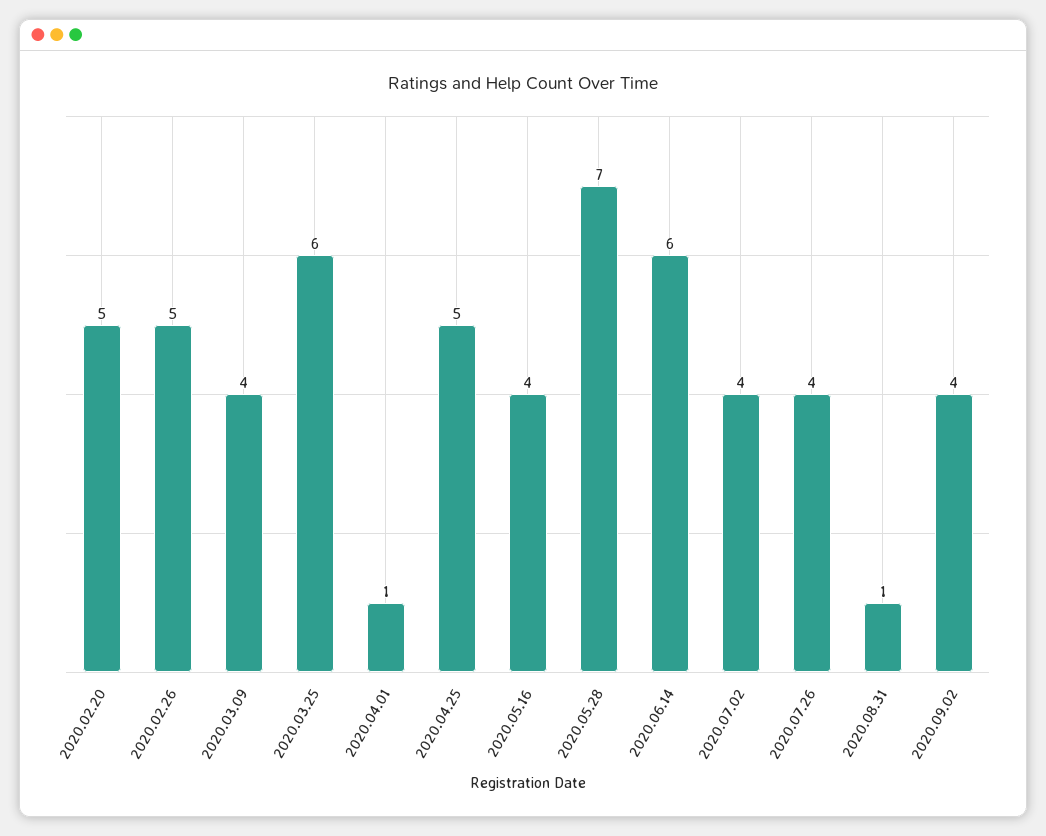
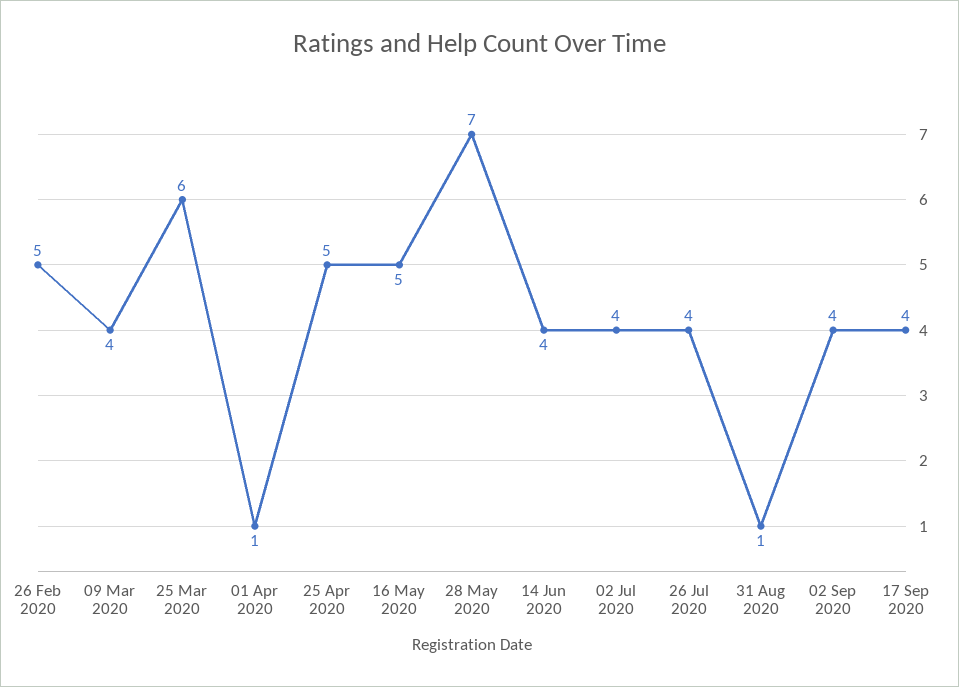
2020.02.20: 5 -> none
2020.05.16: 4 -> 5
2020.06.14: 6 -> 4
17 Sep 2020: none -> 4

